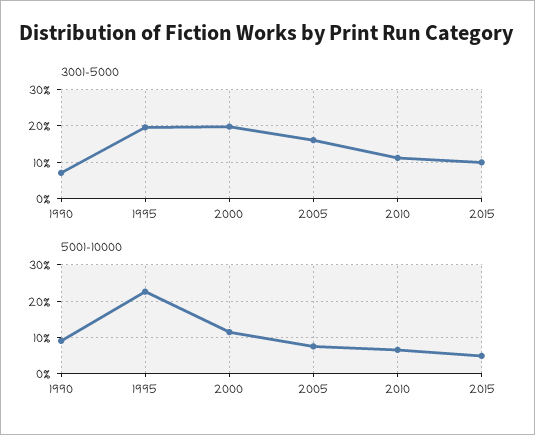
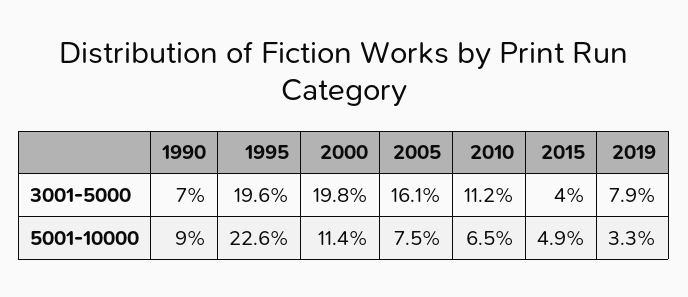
3001-5000, 2015: 10 -> 4
3001-5000, 2019: none -> 7.9
5001-10000, 2019: none -> 3.3

